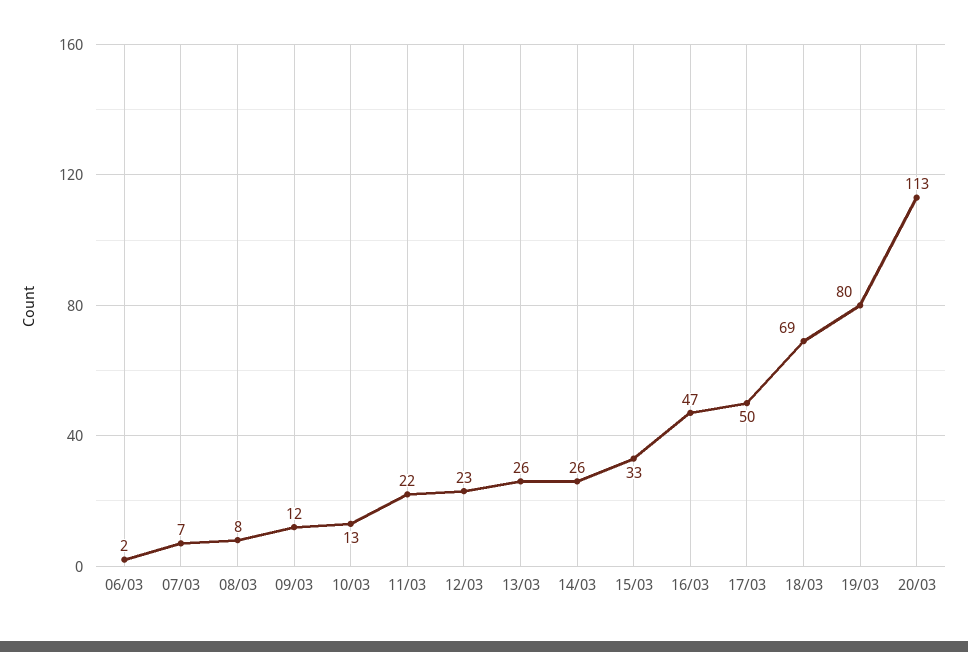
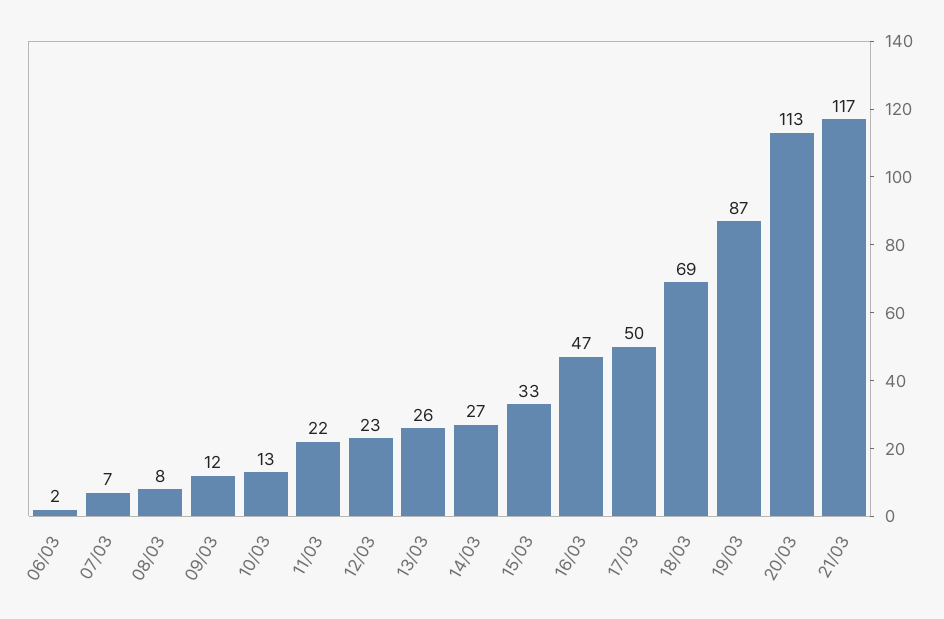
14/03: 26 -> 27
19/03: 80 -> 87
21/03: none -> 117

